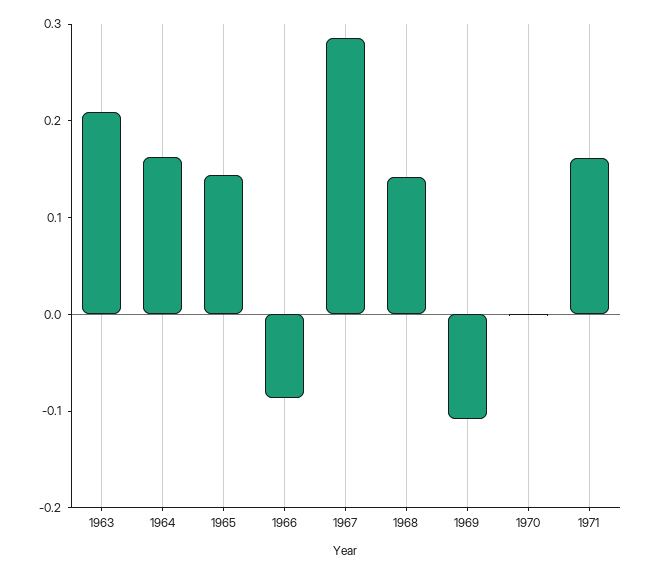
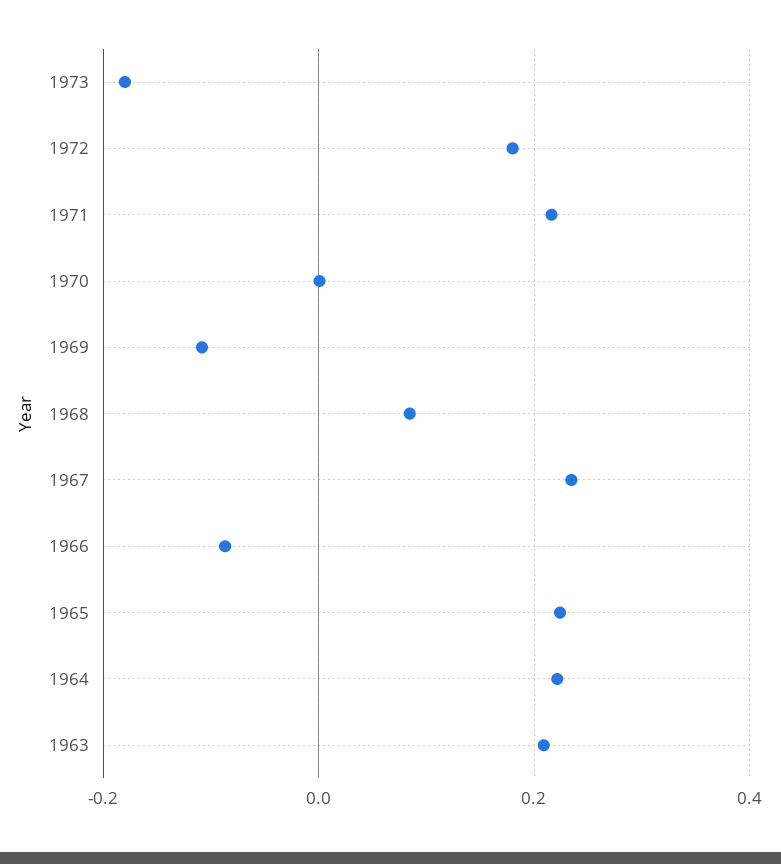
1964: 0.16 -> 0.22
1965: 0.14 -> 0.22
1967: 0.28 -> 0.24
1968: 0.14 -> 0.08
1971: 0.16 -> 0.22
1973: none -> -0.18
1972: none -> 0.18

